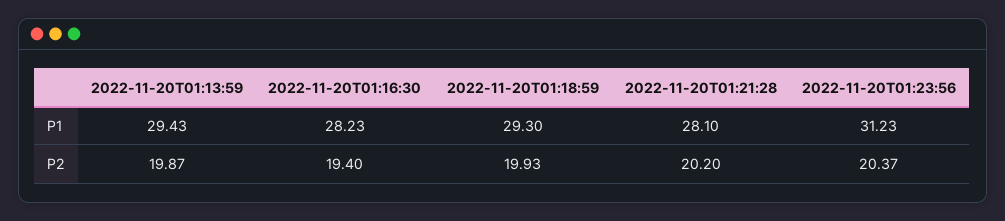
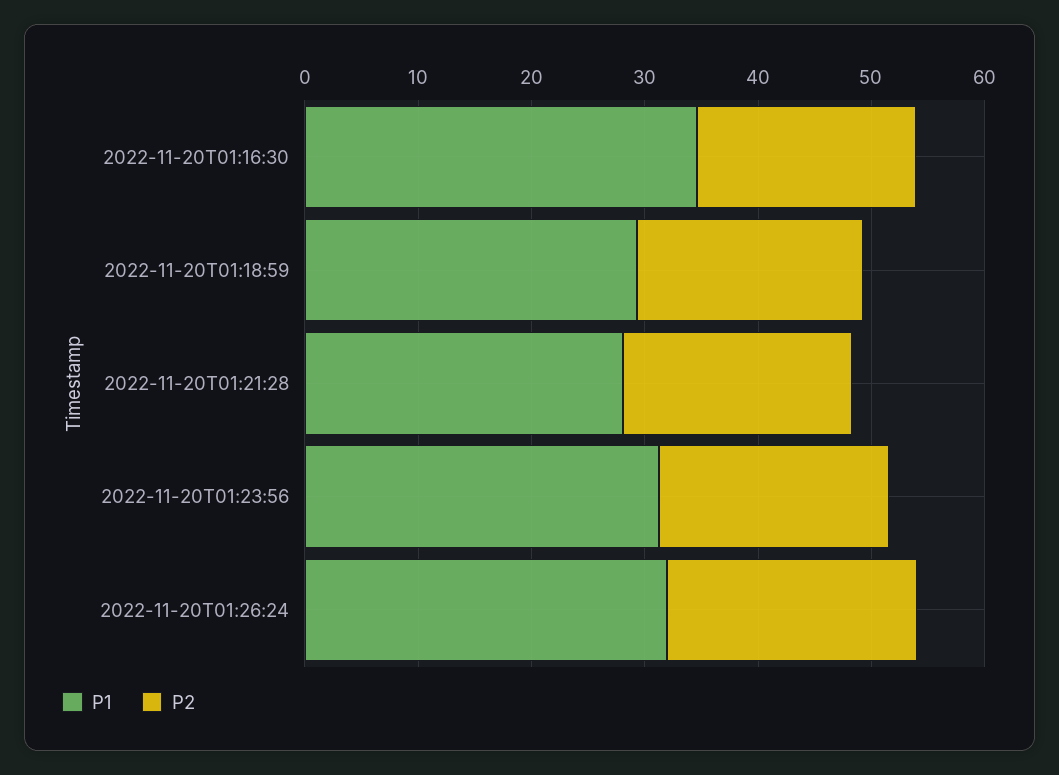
P1, 2022-11-20T01:13:59: 29.43 -> none
P1, 2022-11-20T01:16:30: 28.23 -> 34
P2, 2022-11-20T01:13:59: 19.87 -> none
P1, 2022-11-20T01:26:24: none -> 32
P2, 2022-11-20T01:26:24: none -> 22

